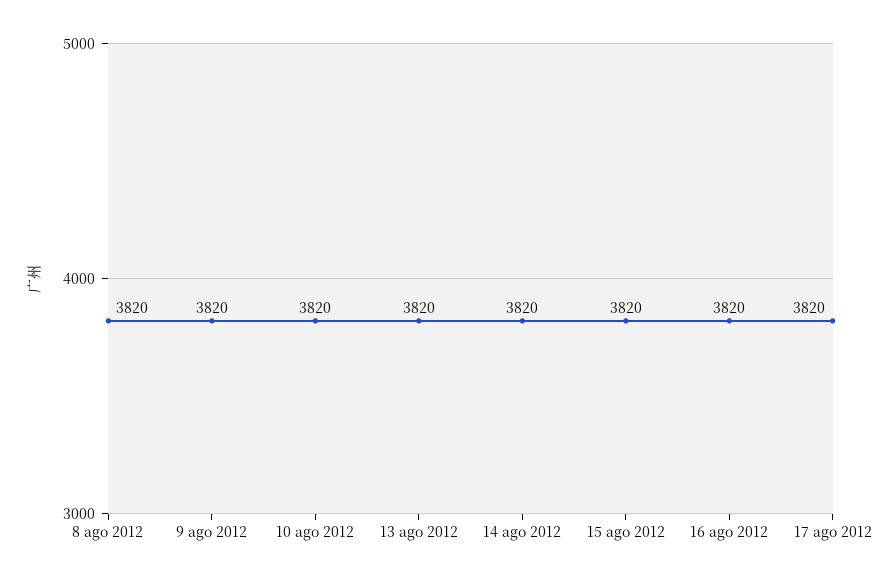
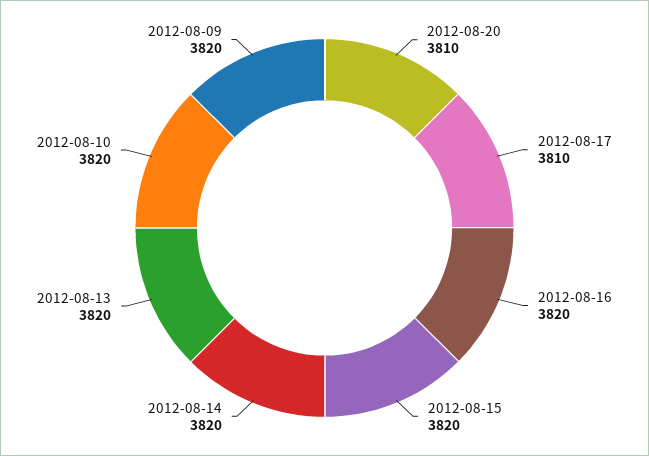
8 ago 2012: 3820 -> none
17 ago 2012: 3820 -> 3810
2012-08-20: none -> 3810

